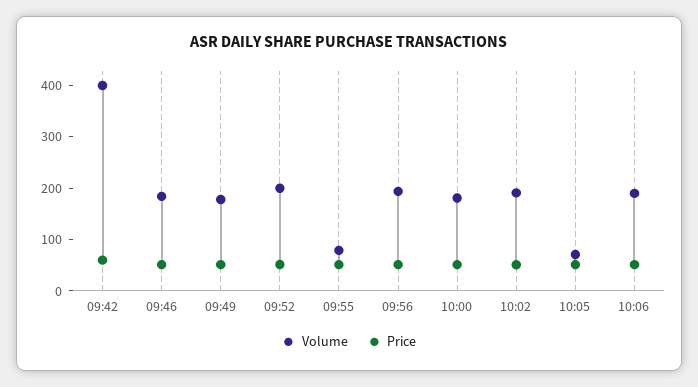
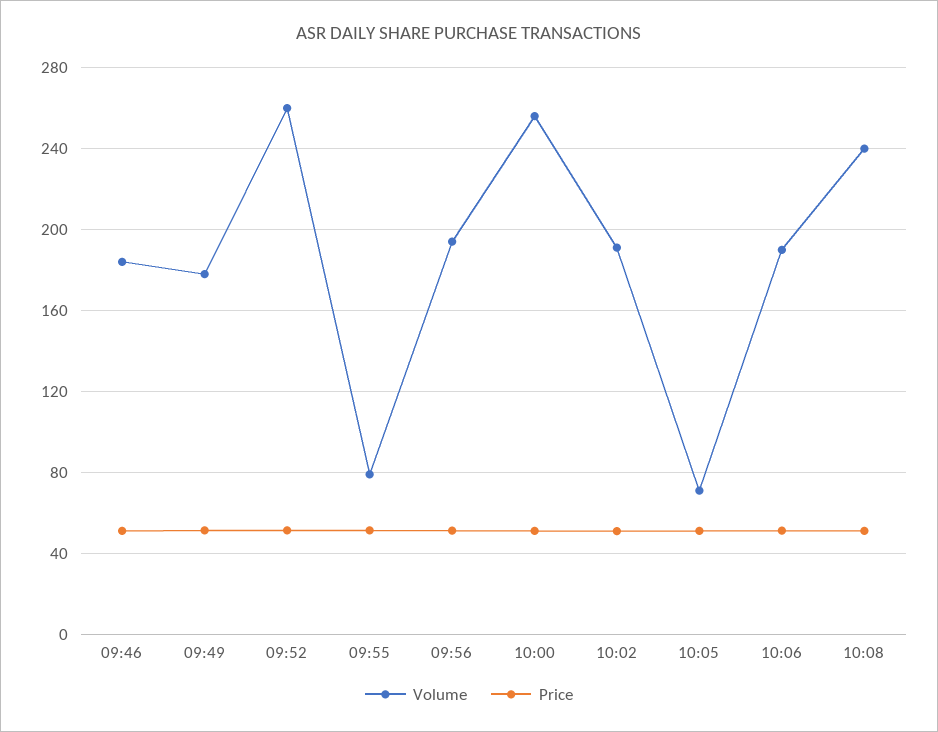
Volume, 09:42: 400 -> none
Price, 09:42: 60 -> none
Volume, 09:52: 200 -> 260
Volume, 10:00: 180 -> 255
Volume, 10:08: none -> 240
Price, 10:08: none -> 50

